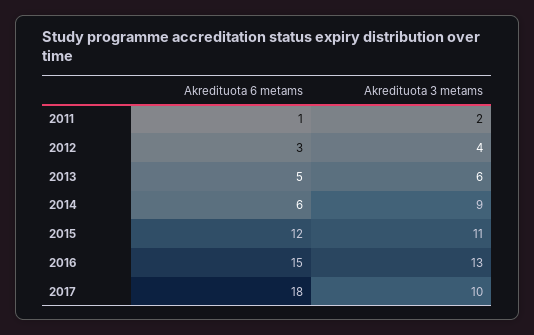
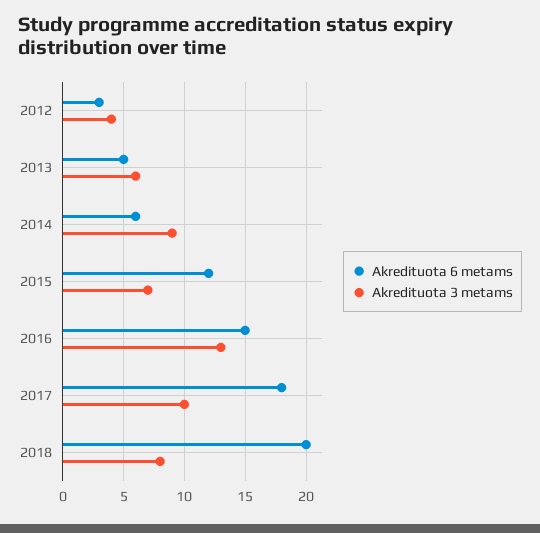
Akredituota 6 metams, 2011: 1 -> none
Akredituota 3 metams, 2011: 2 -> none
Akredituota 3 metams, 2015: 11 -> 7
Akredituota 6 metams, 2018: none -> 20
Akredituota 3 metams, 2018: none -> 8

